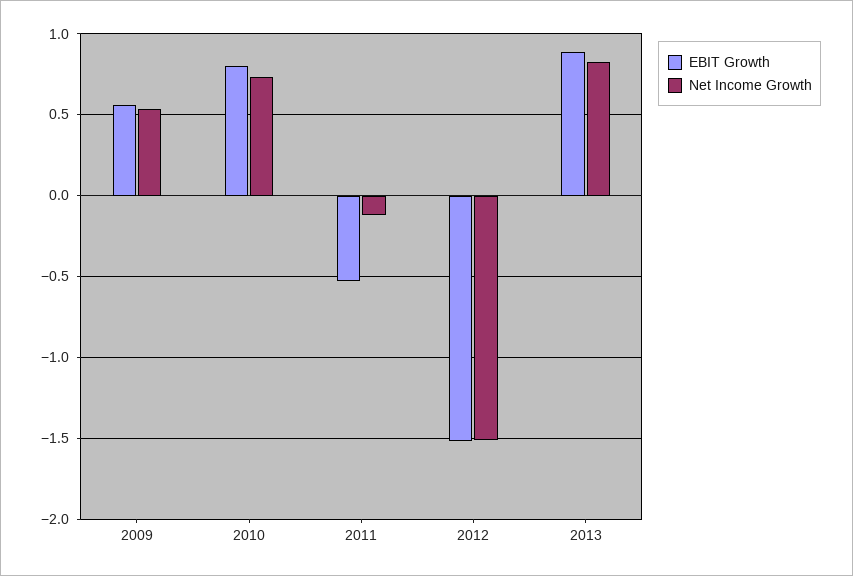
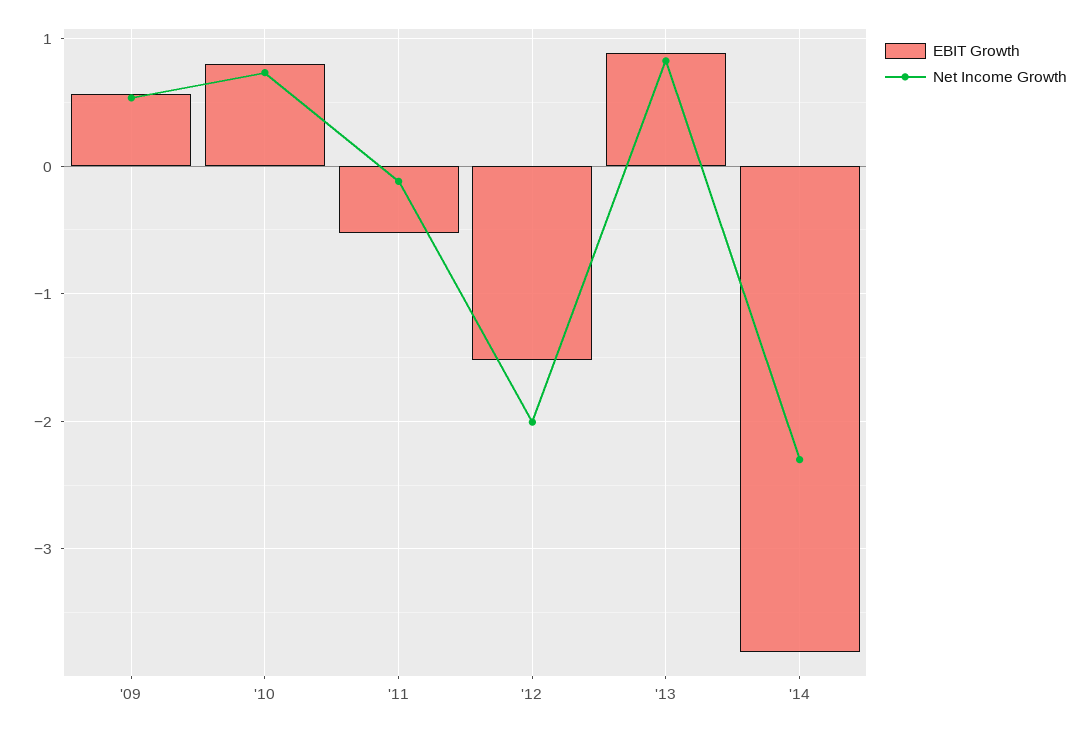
Net Income Growth, 2012: -1.5 -> -2
EBIT Growth, '14: none -> -3.8
Net Income Growth, '14: none -> -2.3

